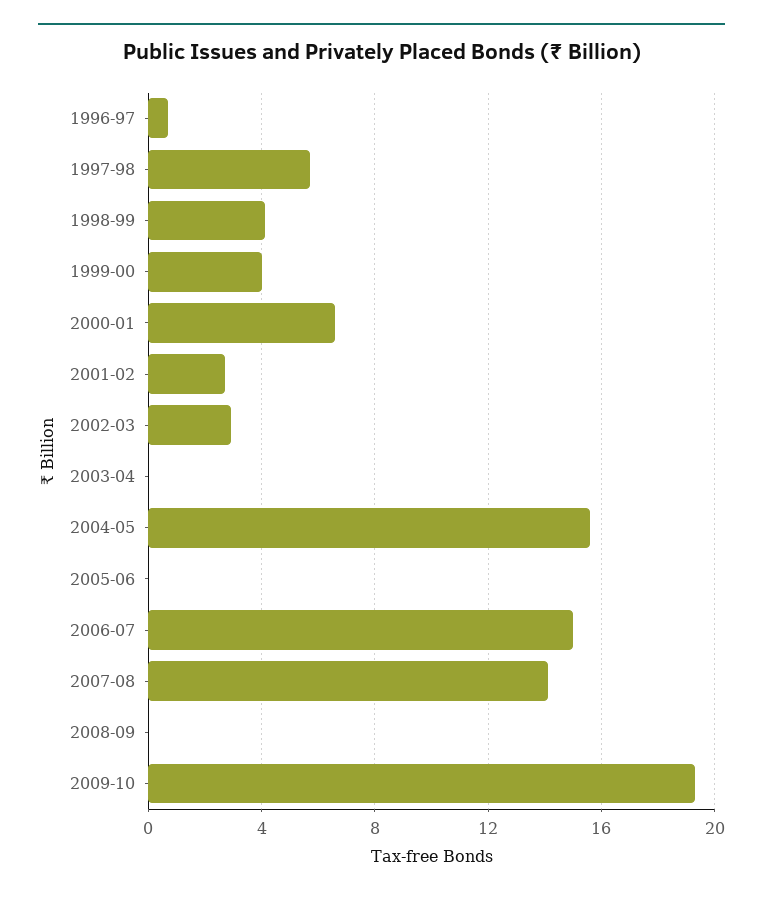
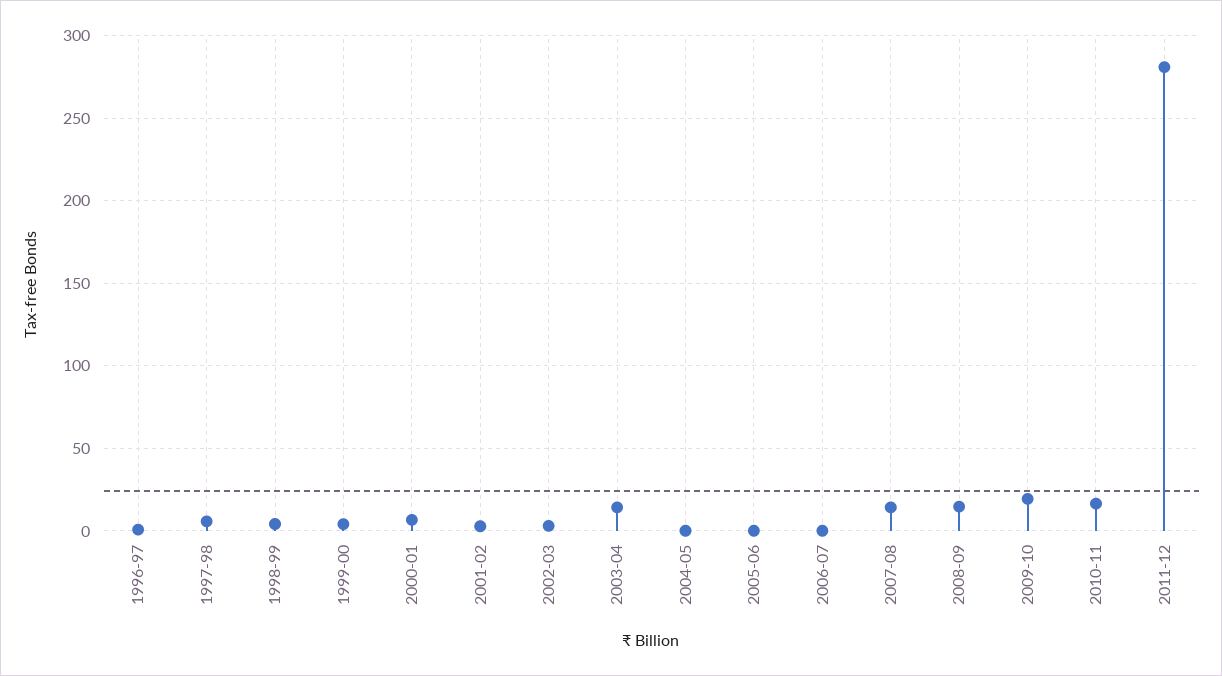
2003-04: 0 -> 15
2004-05: 15.5 -> 0
2006-07: 15 -> 0
2008-09: 0 -> 15
2010-11: none -> 15
2011-12: none -> 280

